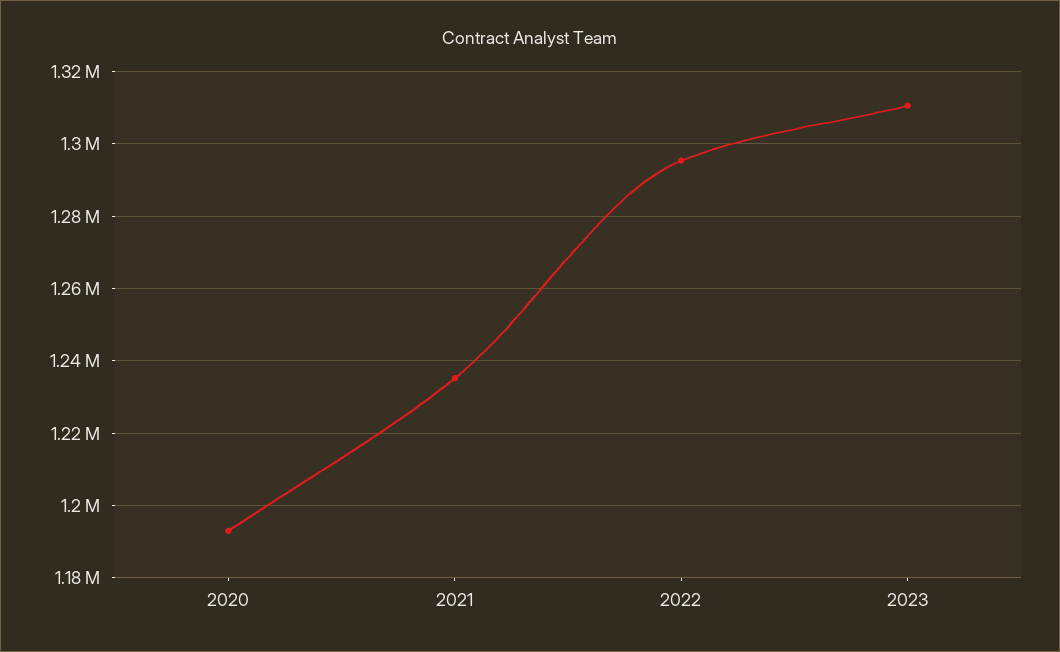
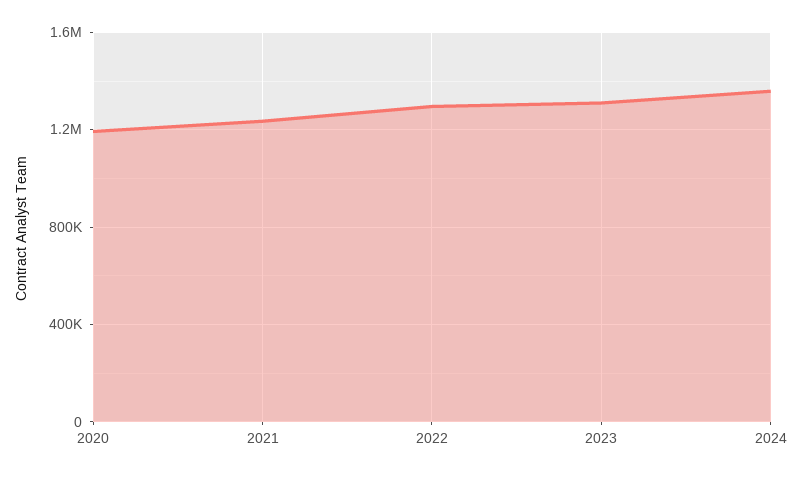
2024: none -> 1350000

